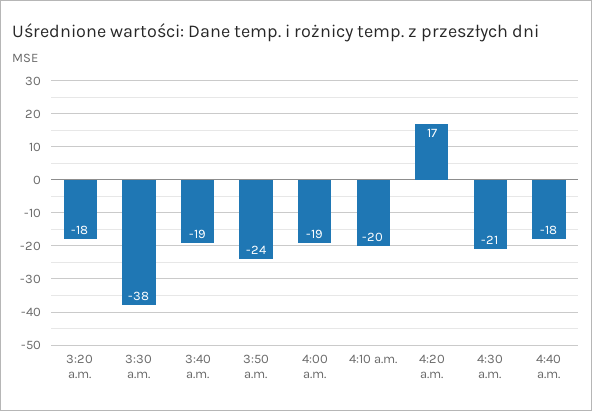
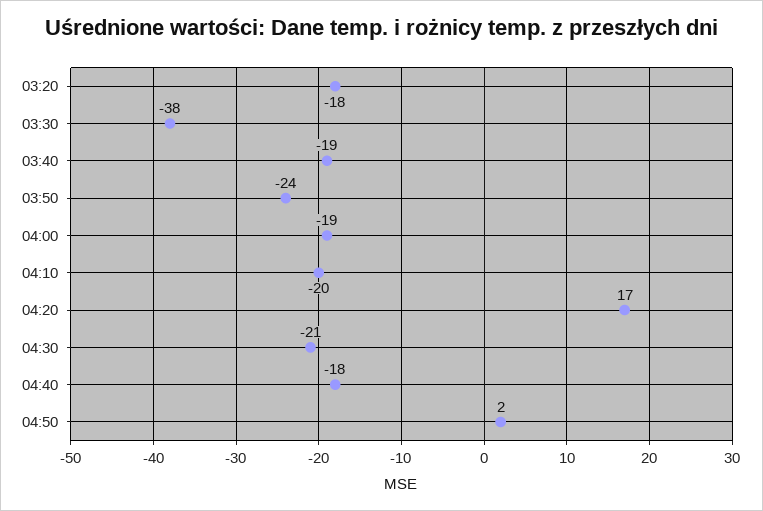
04:50: none -> 2

